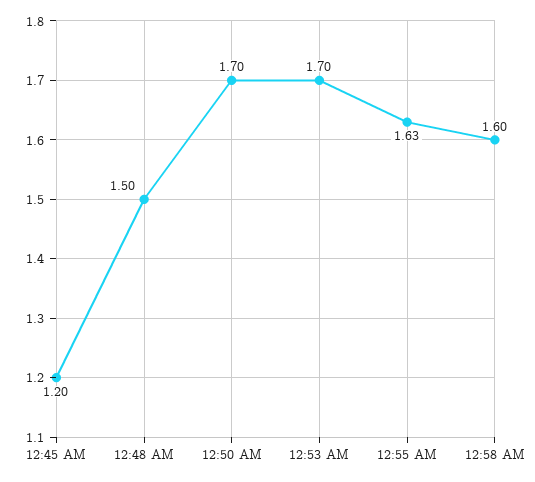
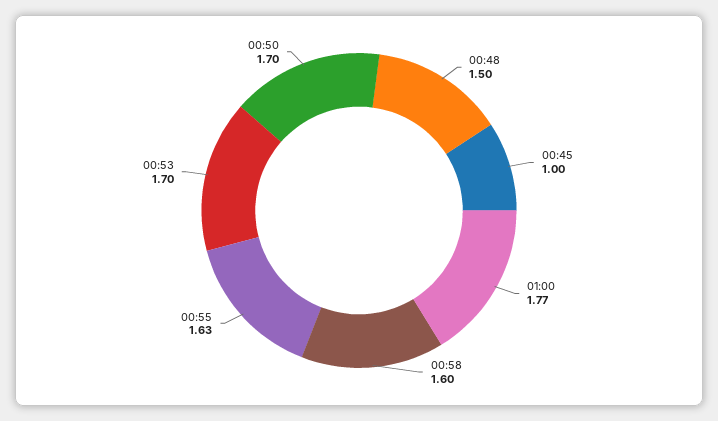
12:45 AM: 1.2 -> 1
01:00: none -> 1.77

